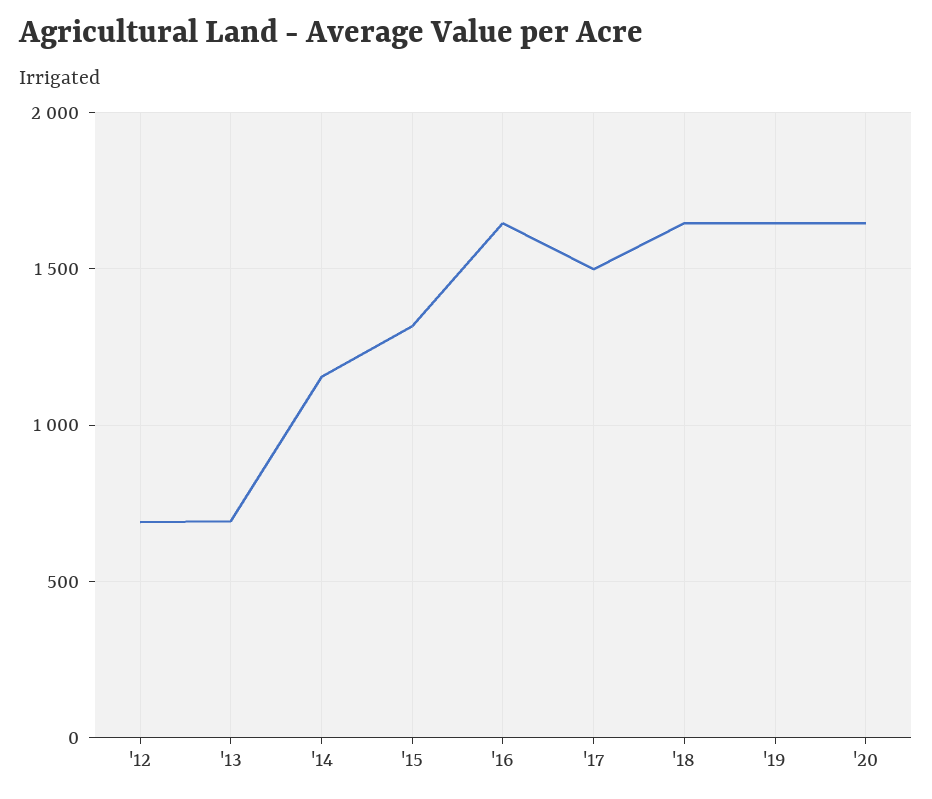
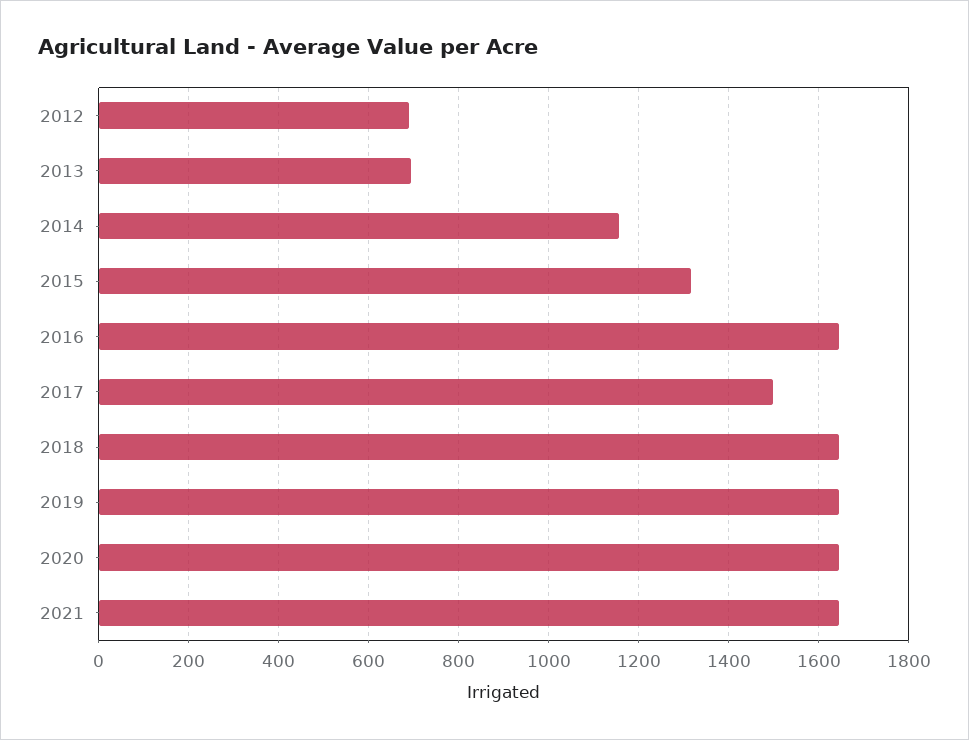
2021: none -> 1640

